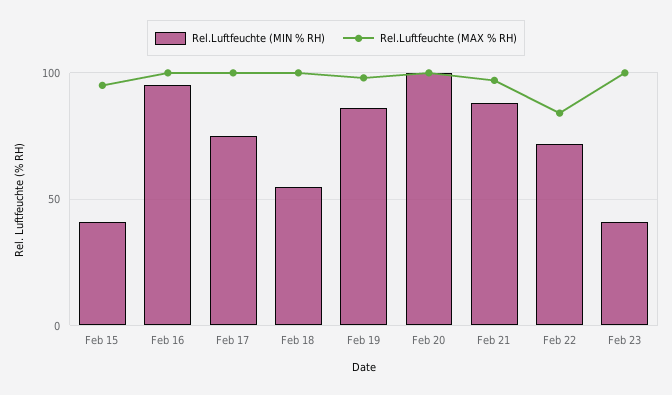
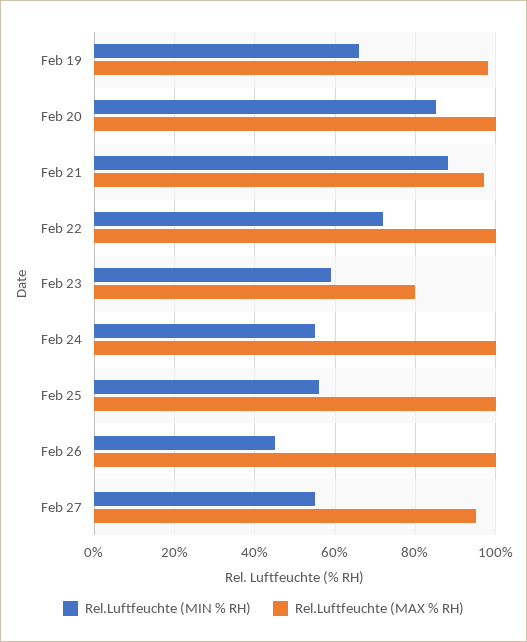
Rel.Luftfeuchte (MIN % RH), Feb 15: 40 -> none
Rel.Luftfeuchte (MAX % RH), Feb 15: 95 -> none
Rel.Luftfeuchte (MIN % RH), Feb 16: 95 -> none
Rel.Luftfeuchte (MAX % RH), Feb 16: 100 -> none
Rel.Luftfeuchte (MIN % RH), Feb 17: 75 -> none
Rel.Luftfeuchte (MAX % RH), Feb 17: 100 -> none
Rel.Luftfeuchte (MIN % RH), Feb 18: 55 -> none
Rel.Luftfeuchte (MAX % RH), Feb 18: 100 -> none
Rel.Luftfeuchte (MIN % RH), Feb 19: 85 -> 65
Rel.Luftfeuchte (MIN % RH), Feb 20: 100 -> 85
Rel.Luftfeuchte (MAX % RH), Feb 22: 85 -> 100
Rel.Luftfeuchte (MIN % RH), Feb 23: 40 -> 60
Rel.Luftfeuchte (MAX % RH), Feb 23: 100 -> 80
Rel.Luftfeuchte (MIN % RH), Feb 24: none -> 55
Rel.Luftfeuchte (MAX % RH), Feb 24: none -> 100
Rel.Luftfeuchte (MIN % RH), Feb 25: none -> 55
Rel.Luftfeuchte (MAX % RH), Feb 25: none -> 100
Rel.Luftfeuchte (MIN % RH), Feb 26: none -> 45
Rel.Luftfeuchte (MAX % RH), Feb 26: none -> 100
Rel.Luftfeuchte (MIN % RH), Feb 27: none -> 55
Rel.Luftfeuchte (MAX % RH), Feb 27: none -> 95

